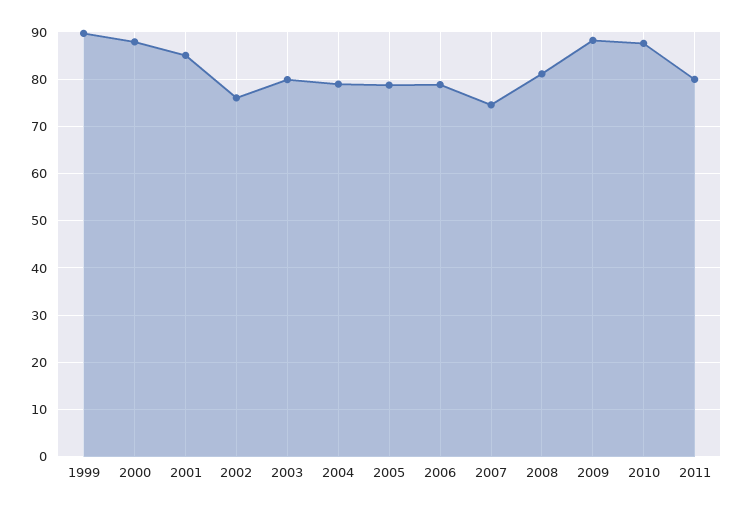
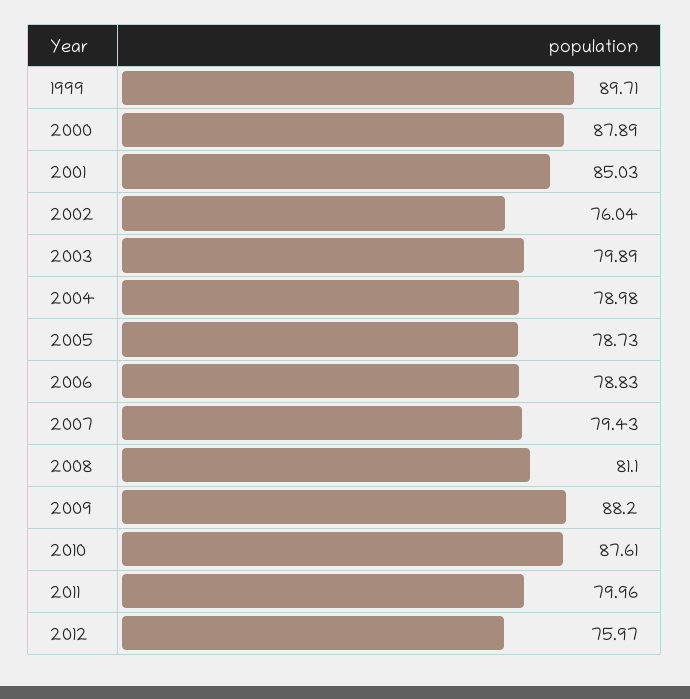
2007: 74 -> 79.43
2012: none -> 75.97

